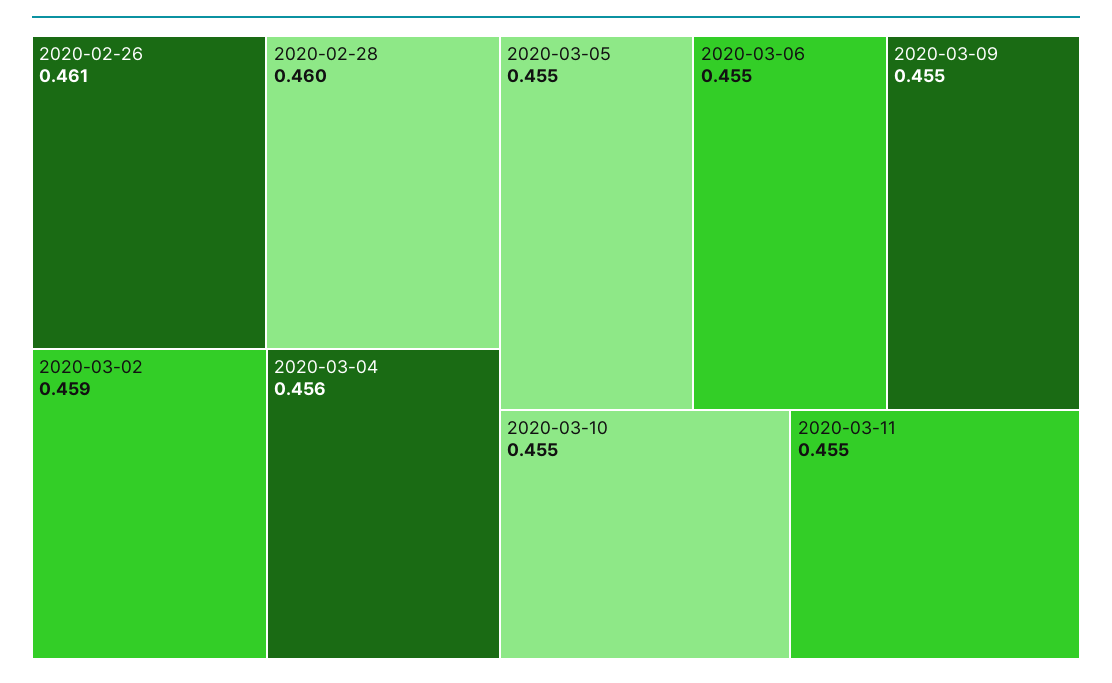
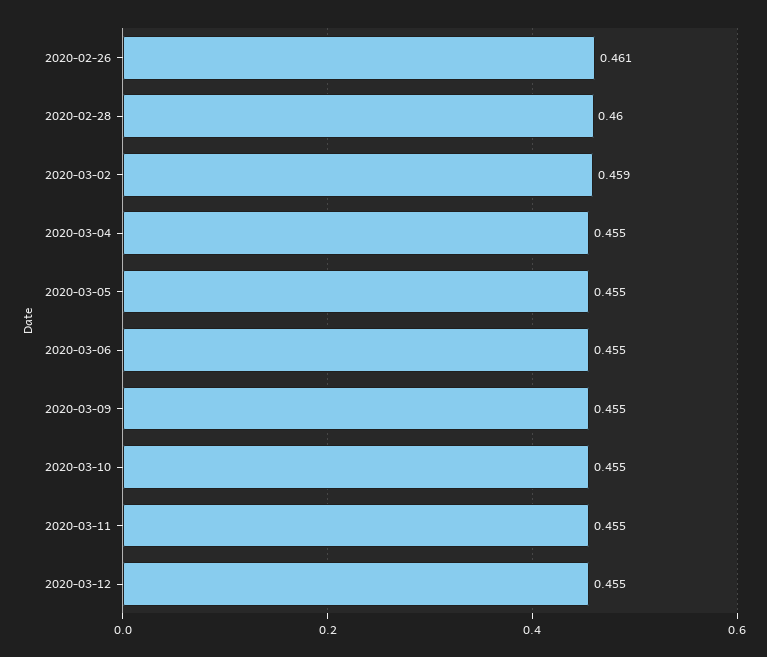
2020-03-04: 0.456 -> 0.455
2020-03-12: none -> 0.455

